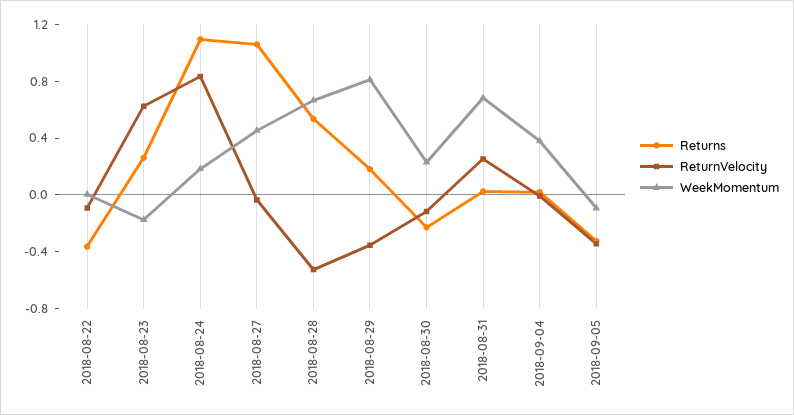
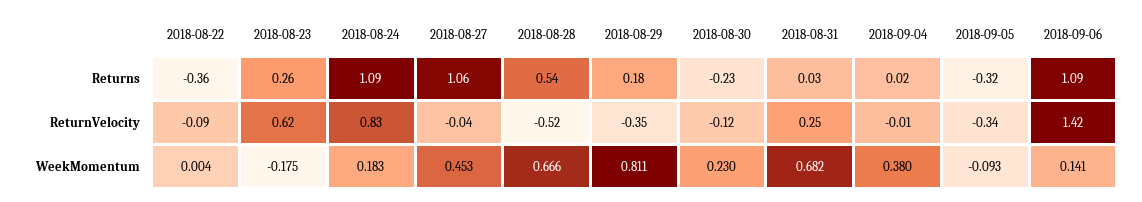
Returns, 2018-09-06: none -> 1.09
ReturnVelocity, 2018-09-06: none -> 1.42
WeekMomentum, 2018-09-06: none -> 0.141

